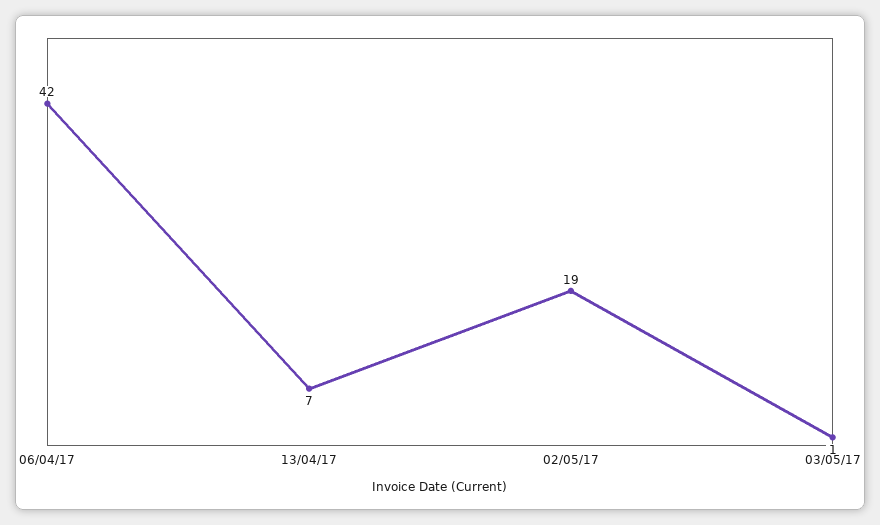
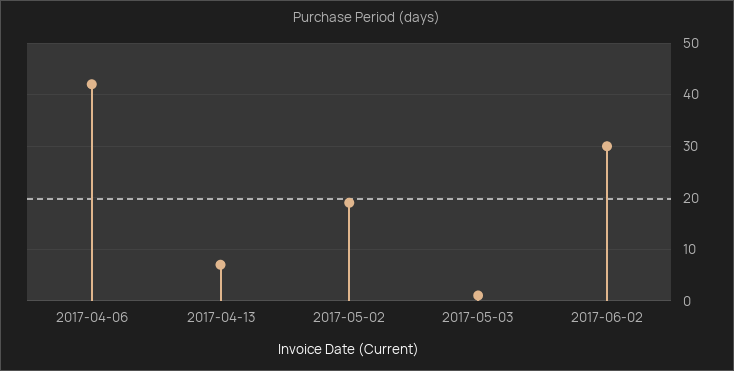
2017-06-02: none -> 30

